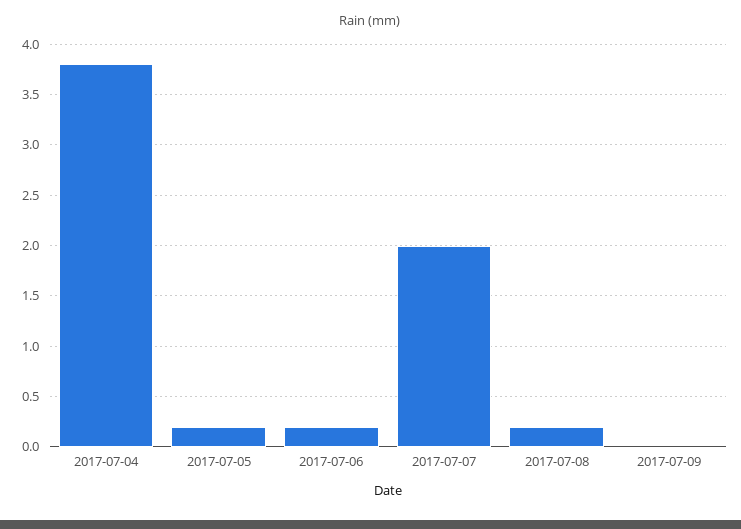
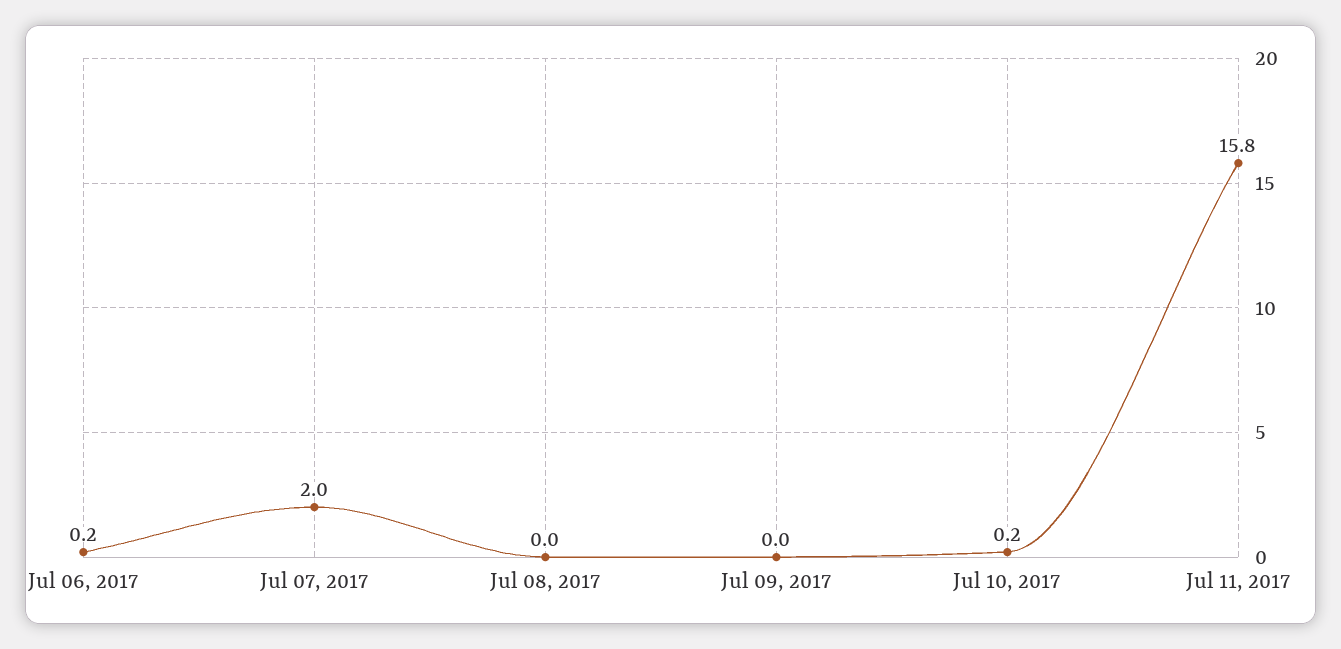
2017-07-04: 3.8 -> none
2017-07-05: 0.2 -> none
2017-07-08: 0.2 -> 0
Jul 10, 2017: none -> 0.2
Jul 11, 2017: none -> 15.8

